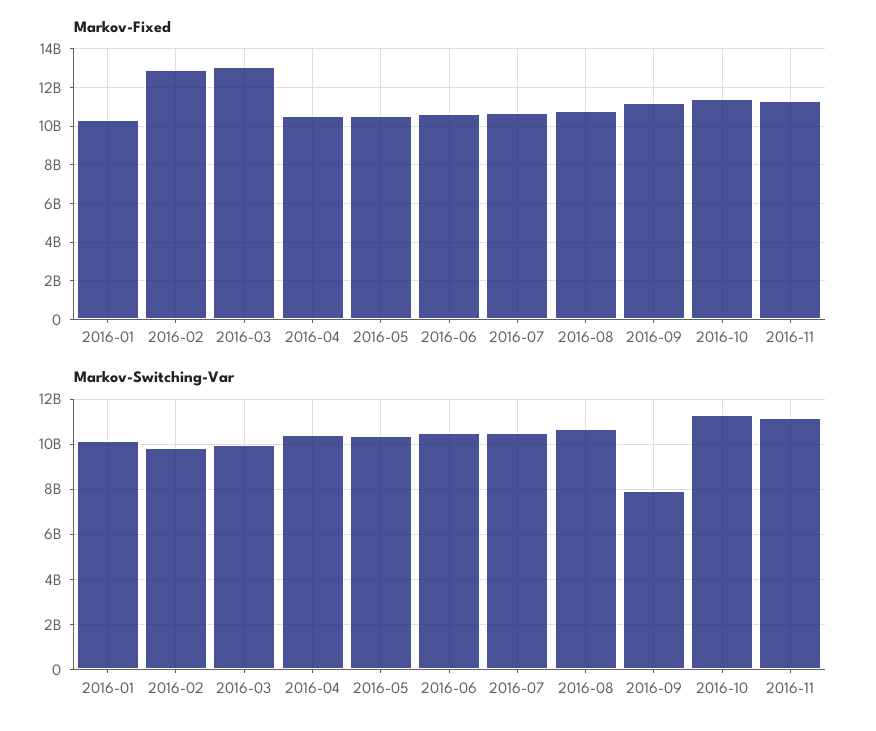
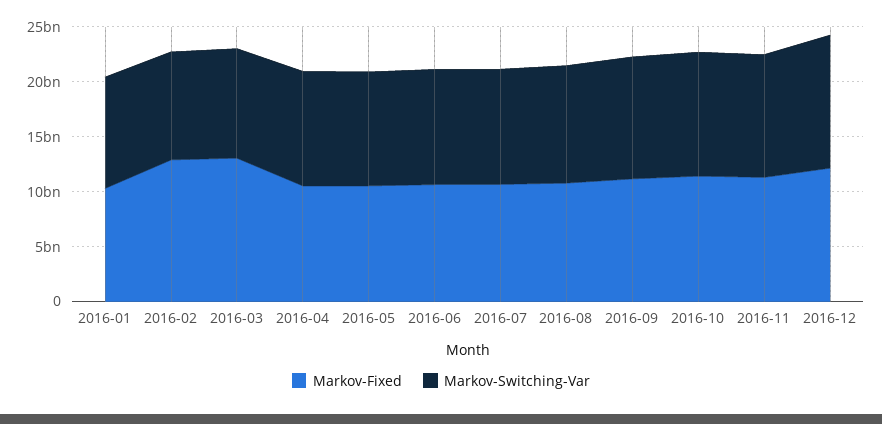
Markov-Switching-Var, 2016-09: 8000000000 -> 11000000000
Markov-Fixed, 2016-12: none -> 12000000000
Markov-Switching-Var, 2016-12: none -> 12000000000

